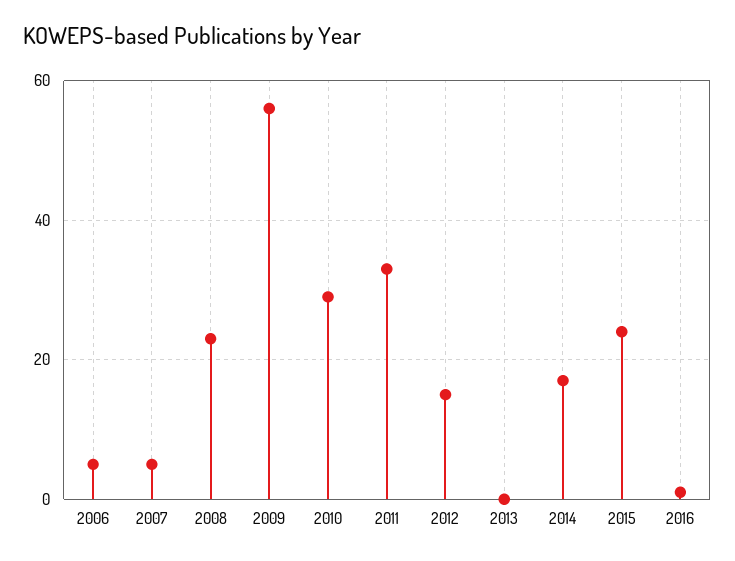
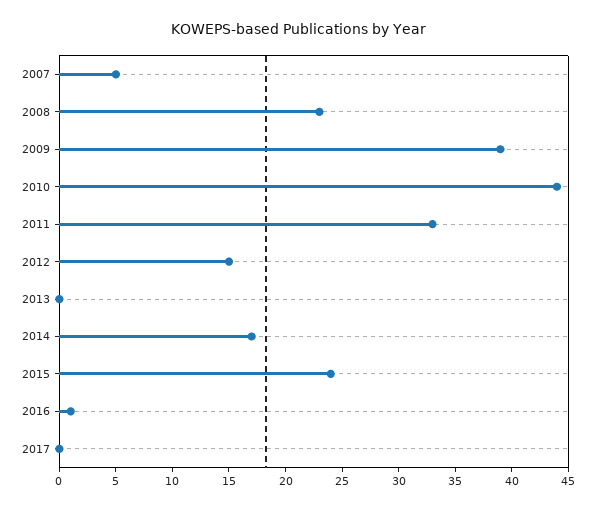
2006: 5 -> none
2009: 55 -> 39
2010: 30 -> 44
2017: none -> 0

